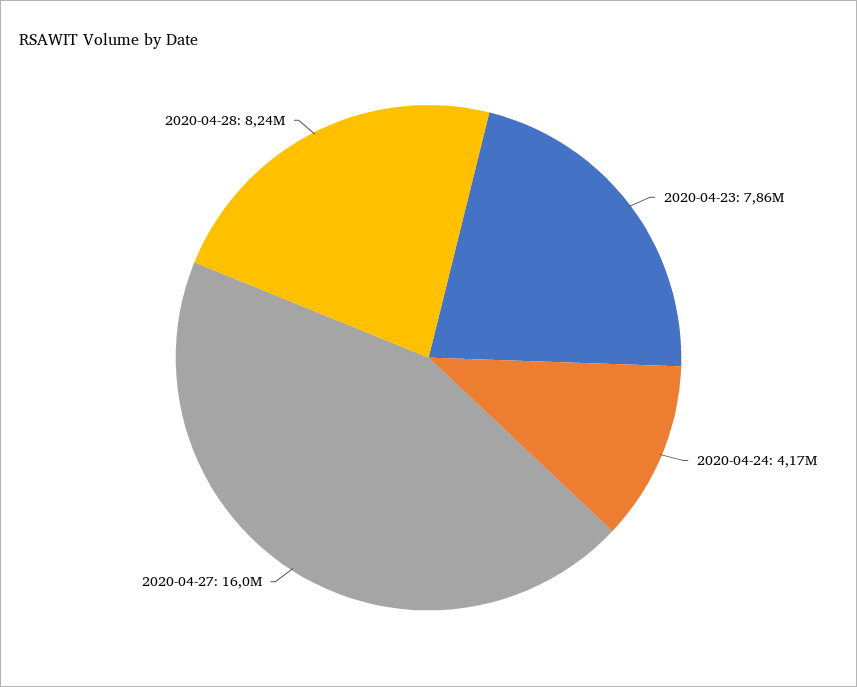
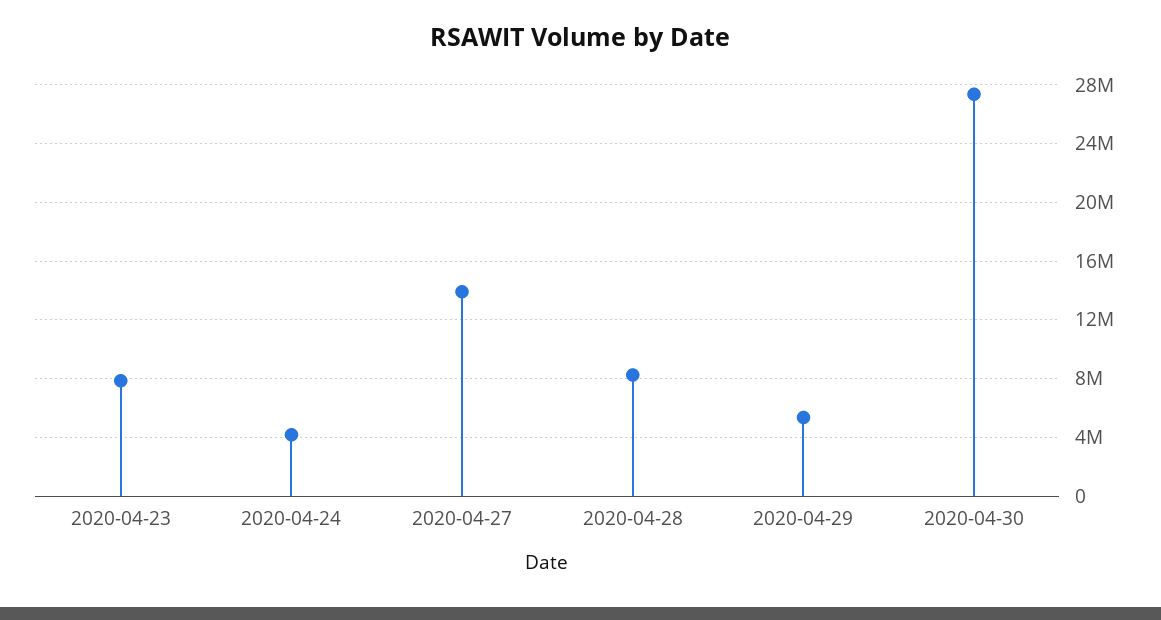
2020-04-27: 16000000 -> 14000000
2020-04-29: none -> 5500000
2020-04-30: none -> 27500000

